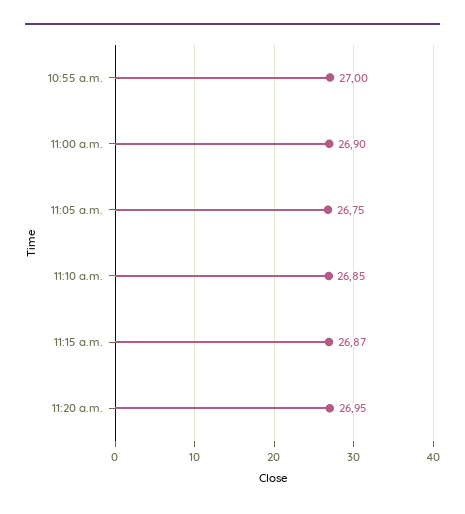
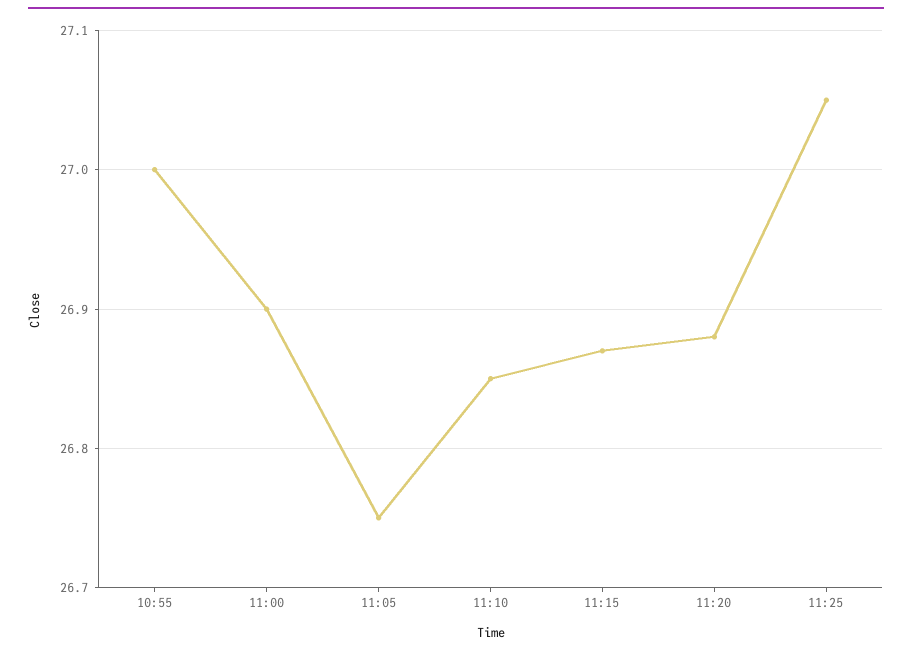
11:20 a.m.: 26.95 -> 26.88
11:25: none -> 27.05

